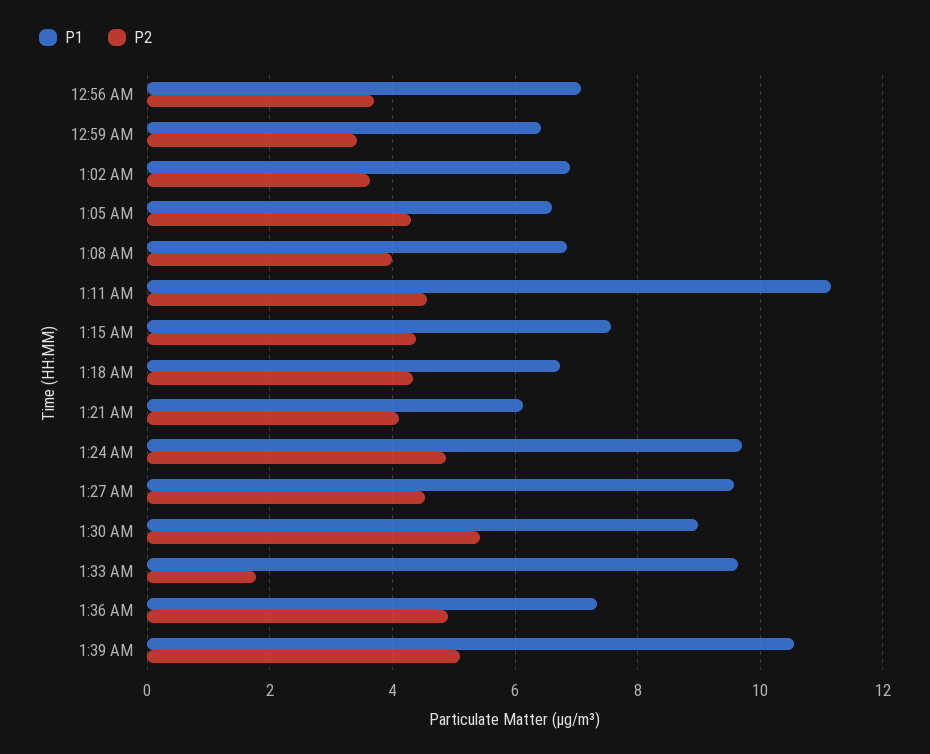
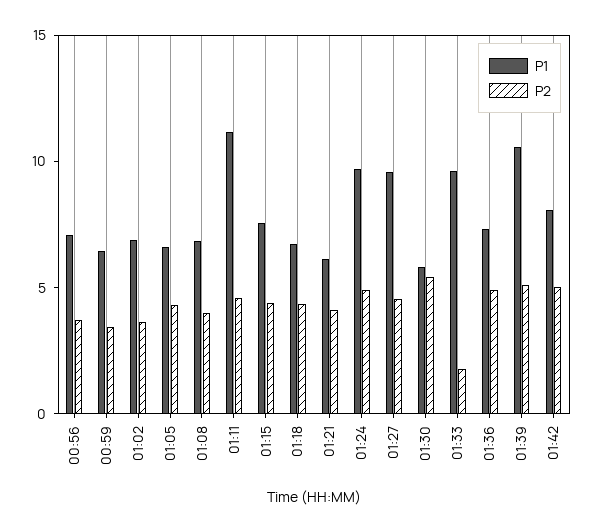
P1, 1:30 AM: 9 -> 6
P1, 01:42: none -> 8
P2, 01:42: none -> 5

